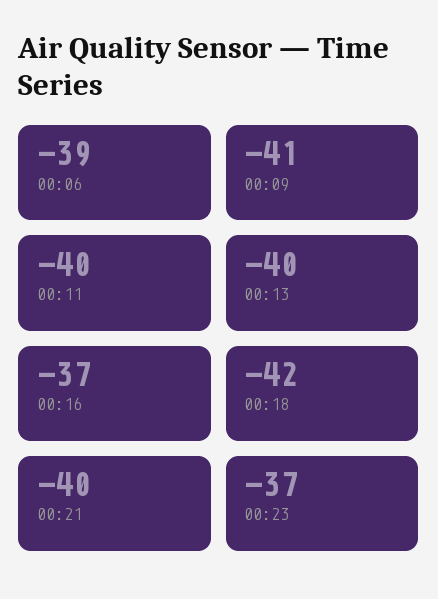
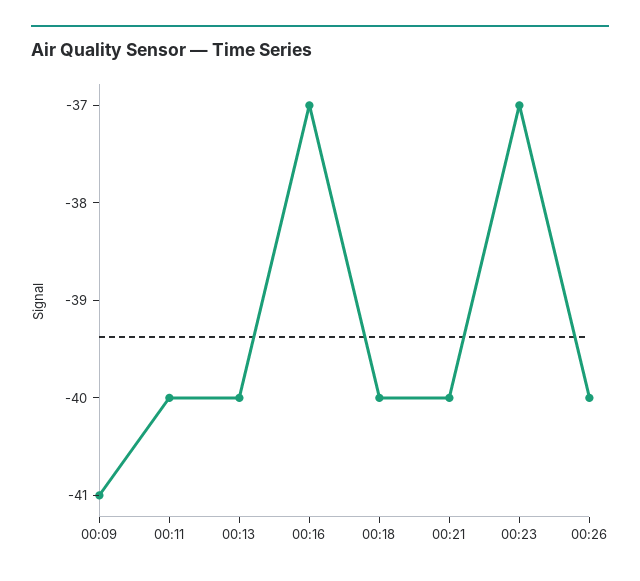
00:06: -39 -> none
00:18: -42 -> -40
00:26: none -> -40

